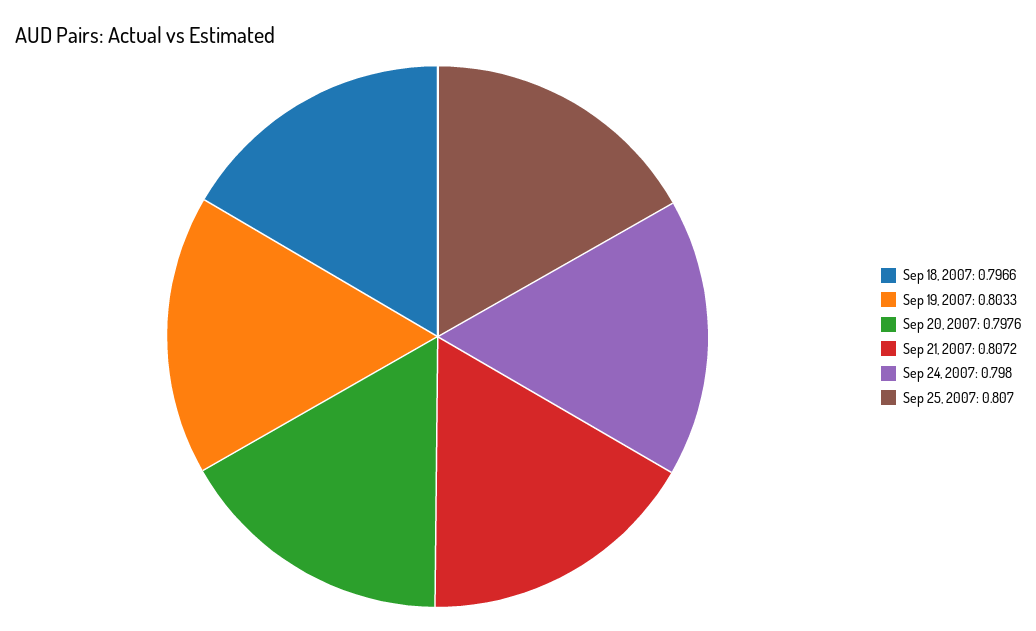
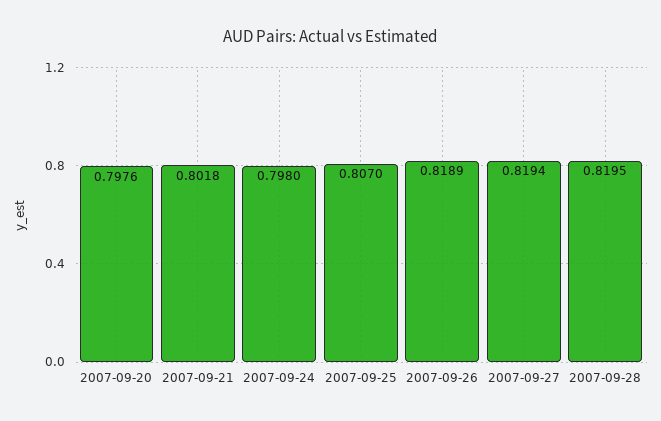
Sep 18, 2007: 0.7966 -> none
Sep 19, 2007: 0.8033 -> none
Sep 21, 2007: 0.8072 -> 0.8018
2007-09-26: none -> 0.8189
2007-09-27: none -> 0.8194
2007-09-28: none -> 0.8195

